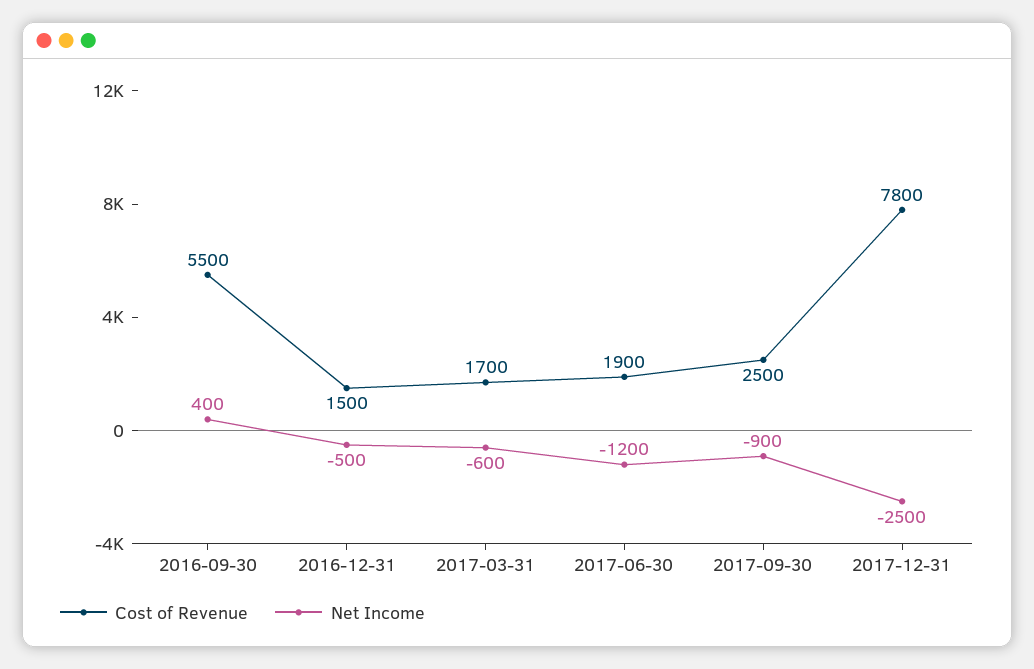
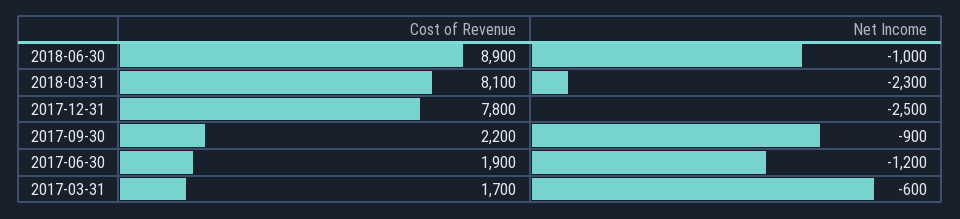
Cost of Revenue, 2016-09-30: 5500 -> none
Net Income, 2016-09-30: 400 -> none
Cost of Revenue, 2016-12-31: 1500 -> none
Net Income, 2016-12-31: -500 -> none
Cost of Revenue, 2017-09-30: 2500 -> 2200
Cost of Revenue, 2018-06-30: none -> 8900
Net Income, 2018-06-30: none -> -1000
Cost of Revenue, 2018-03-31: none -> 8100
Net Income, 2018-03-31: none -> -2300

